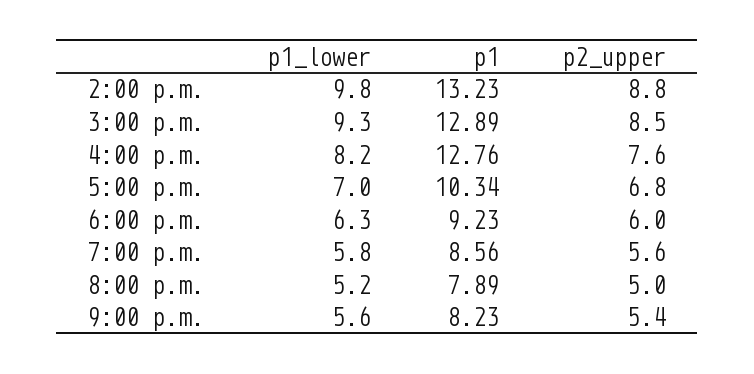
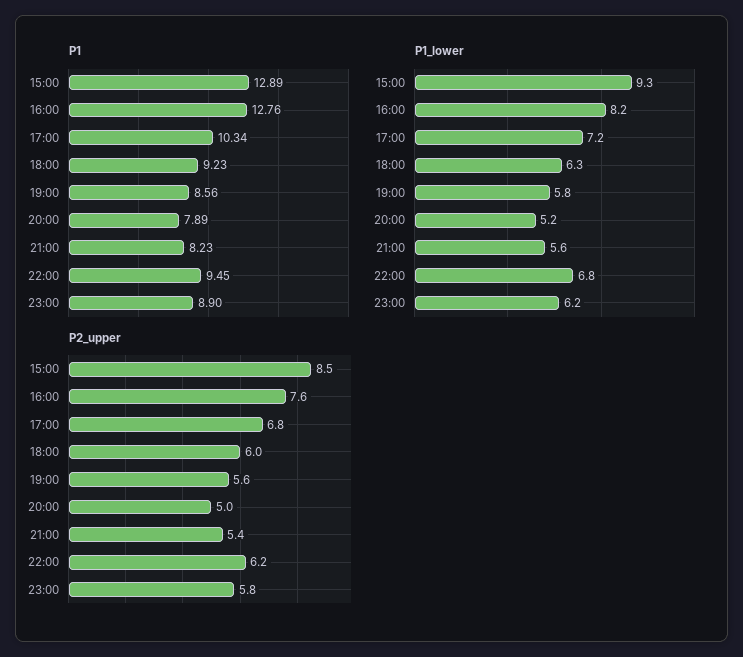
p1_lower, 2:00 p.m.: 9.8 -> none
p1, 2:00 p.m.: 13.23 -> none
p2_upper, 2:00 p.m.: 8.8 -> none
p1_lower, 5:00 p.m.: 7 -> 7.2
p1, 22:00: none -> 9.45
p1, 23:00: none -> 8.9
p1_lower, 22:00: none -> 6.8
p1_lower, 23:00: none -> 6.2
p2_upper, 22:00: none -> 6.2
p2_upper, 23:00: none -> 5.8

